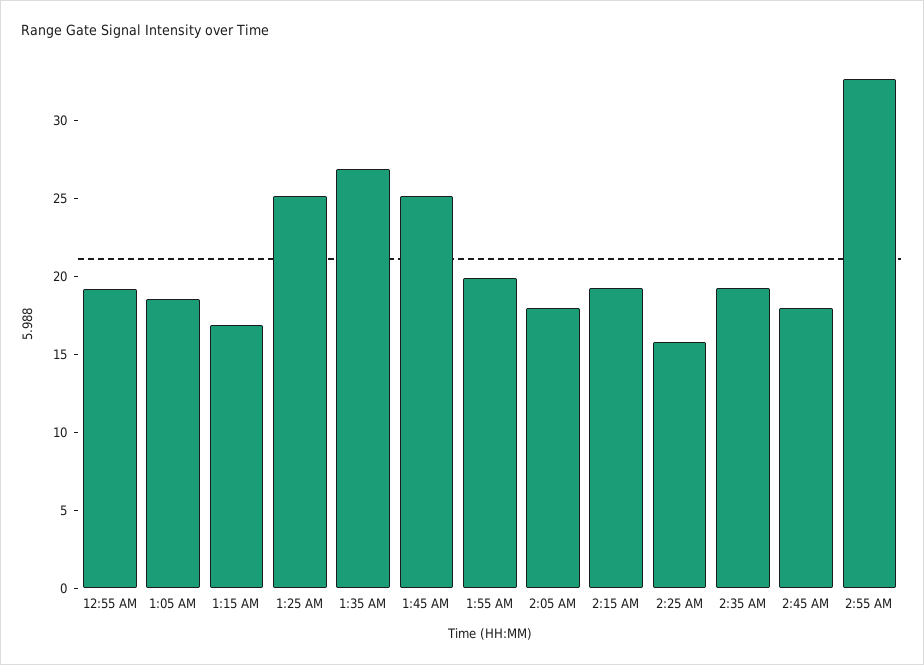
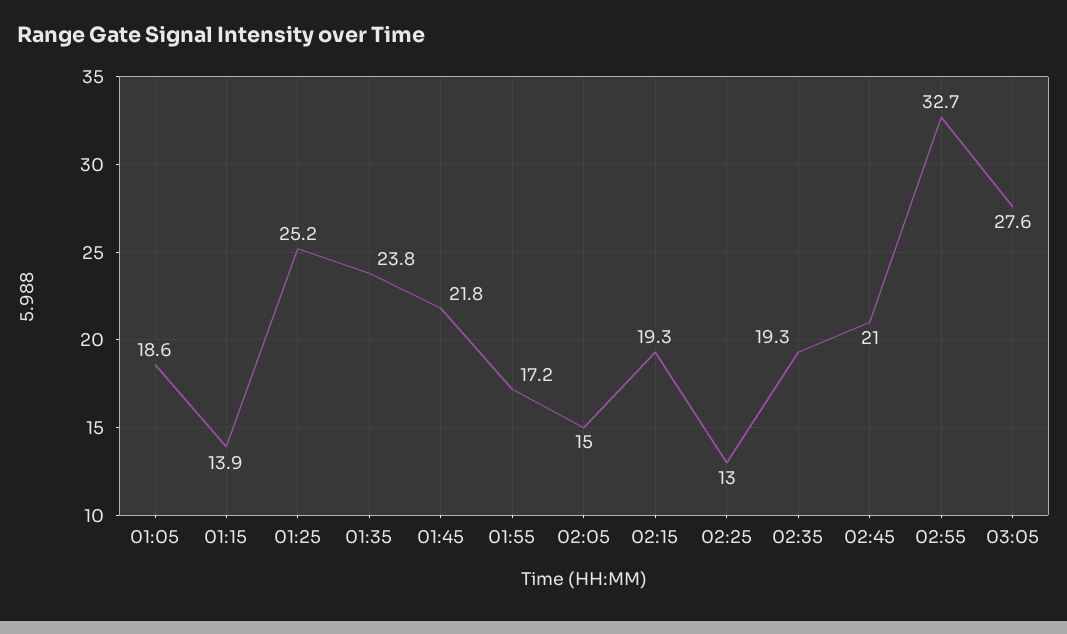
12:55 AM: 19 -> none
1:15 AM: 17 -> 13.9
1:35 AM: 27 -> 23.8
1:45 AM: 25 -> 21.8
1:55 AM: 20 -> 17.2
2:05 AM: 18 -> 15
2:25 AM: 16 -> 13
2:45 AM: 18 -> 21
03:05: none -> 27.6

